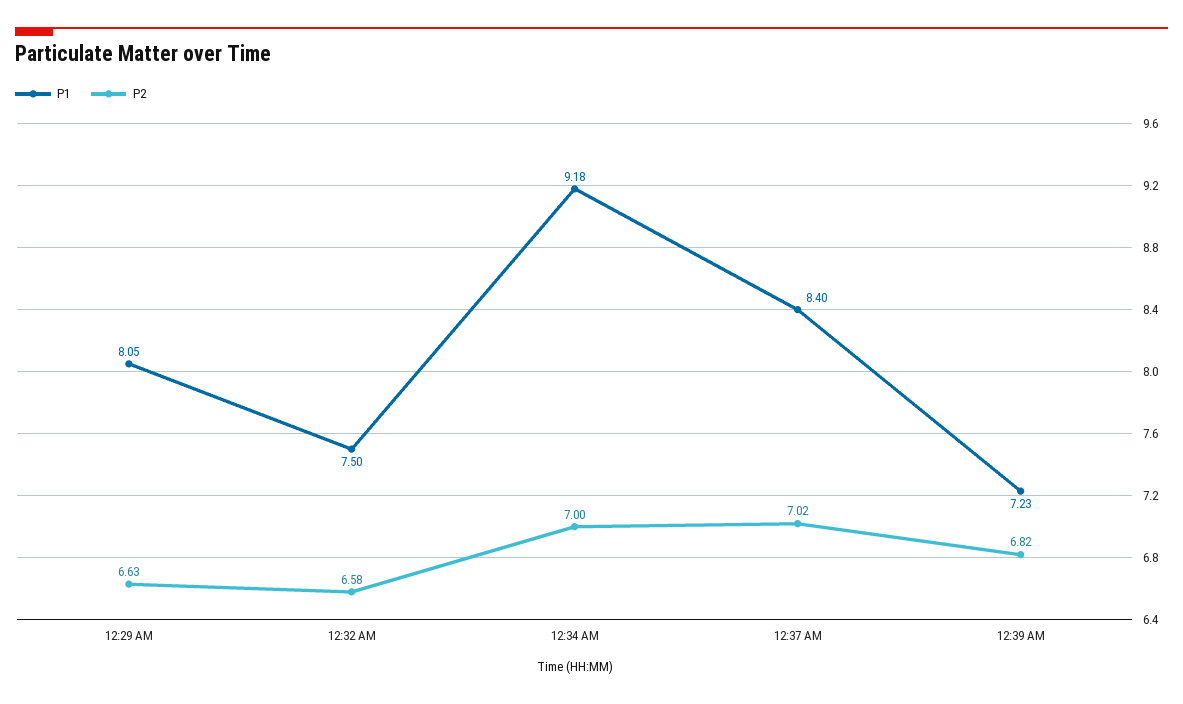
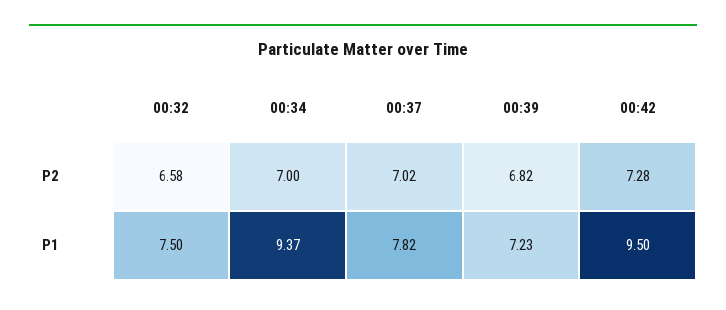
P1, 12:29 AM: 8.05 -> none
P2, 12:29 AM: 6.63 -> none
P1, 12:34 AM: 9.18 -> 9.37
P1, 12:37 AM: 8.4 -> 7.82
P2, 00:42: none -> 7.28
P1, 00:42: none -> 9.5

